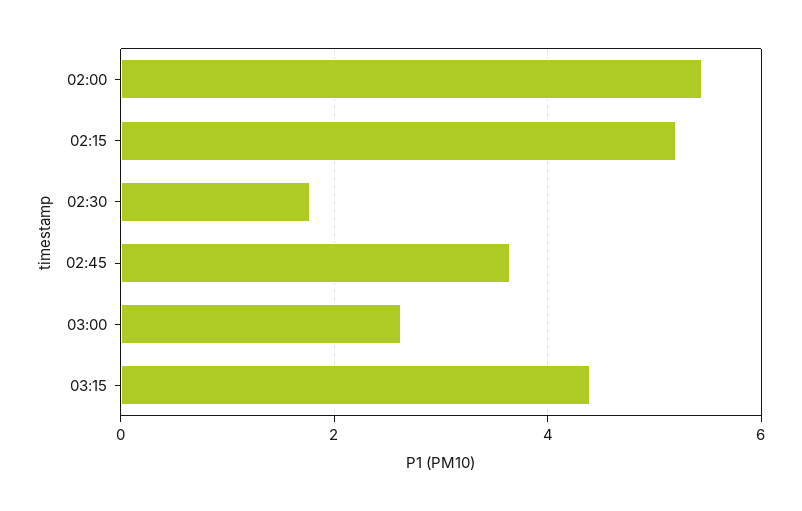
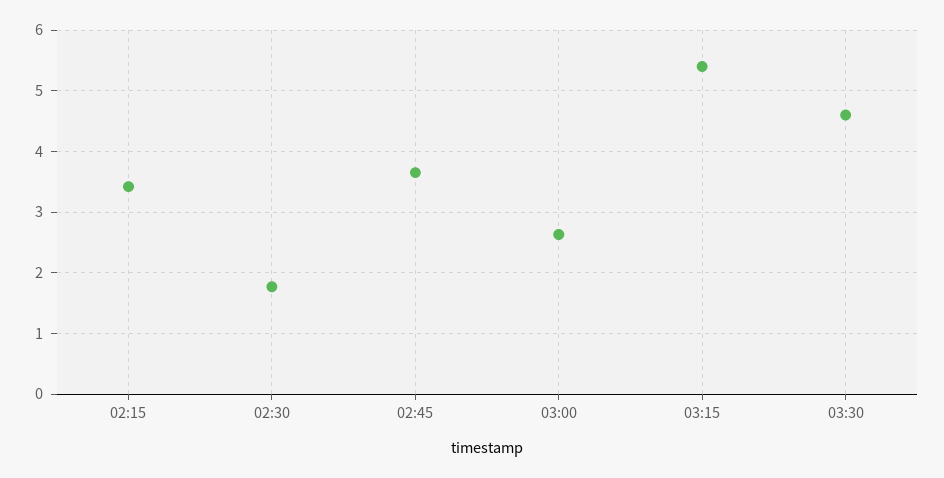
02:00: 5.4 -> none
02:15: 5.2 -> 3.4
03:15: 4.4 -> 5.4
03:30: none -> 4.6

